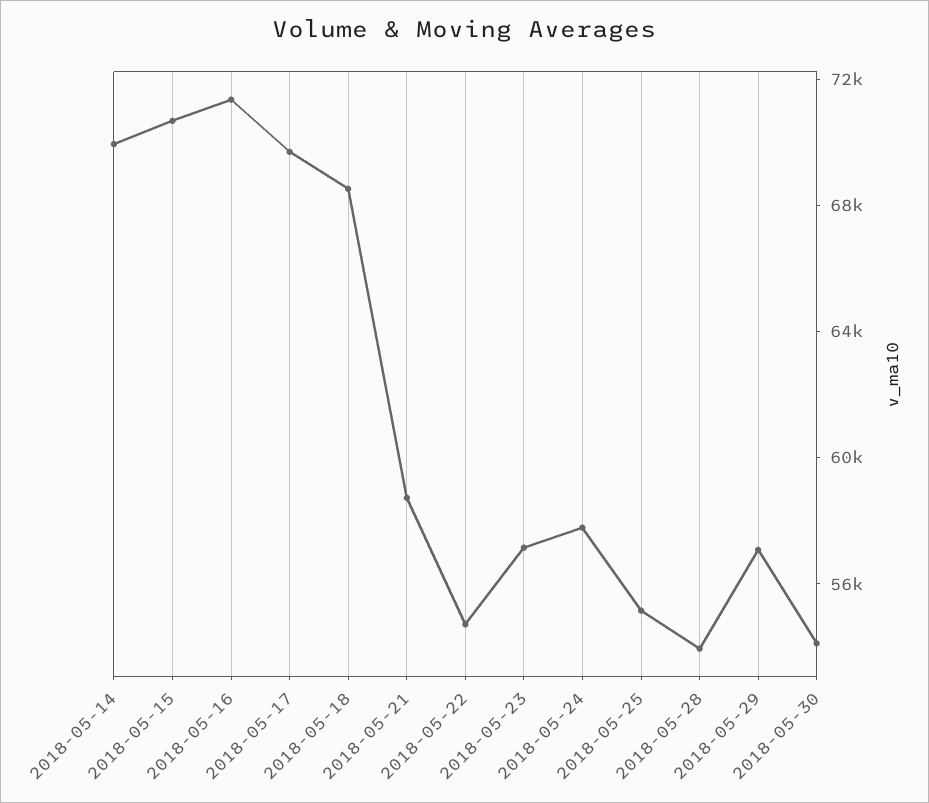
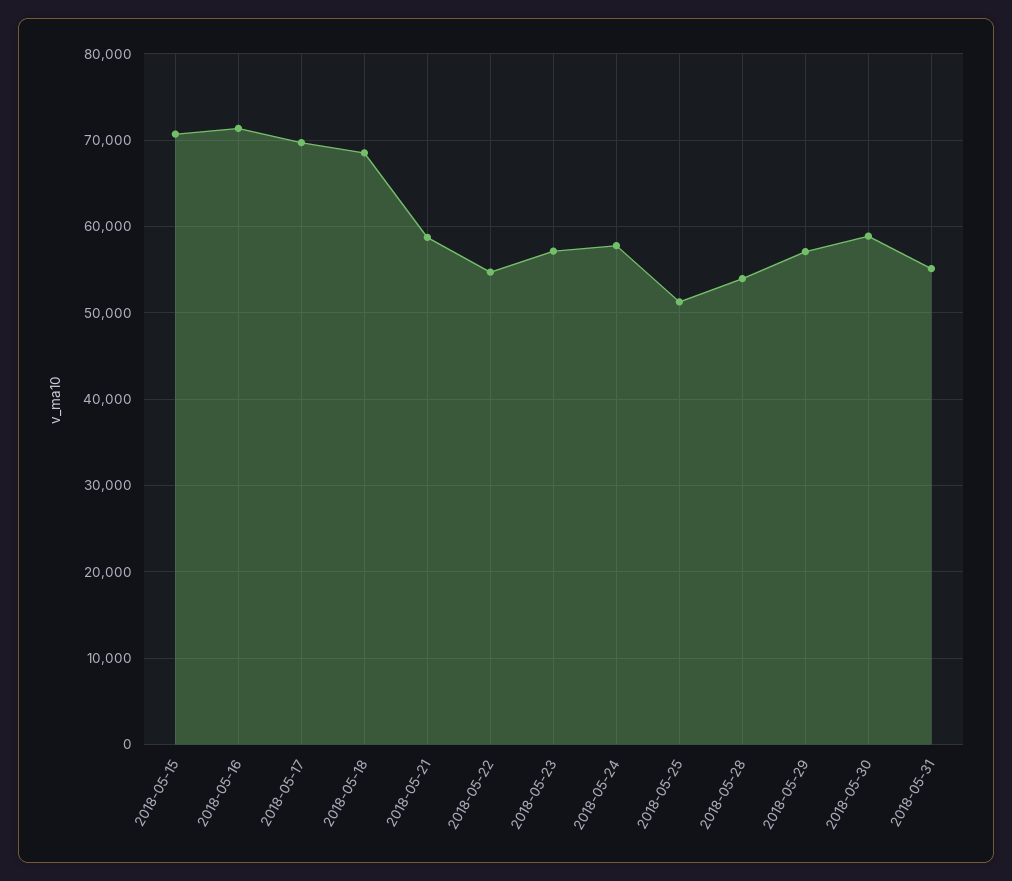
2018-05-14: 70000 -> none
2018-05-25: 55000 -> 51000
2018-05-30: 54000 -> 59000
2018-05-31: none -> 55000

